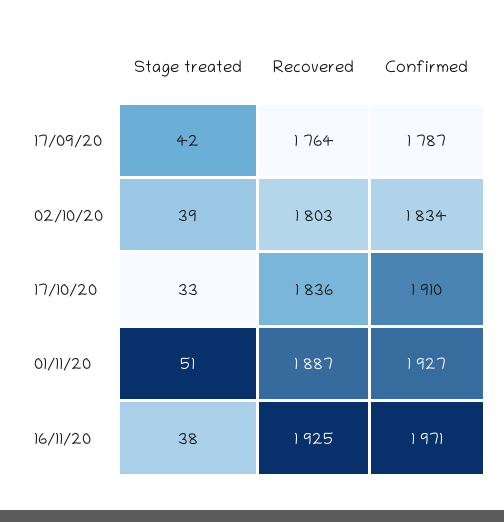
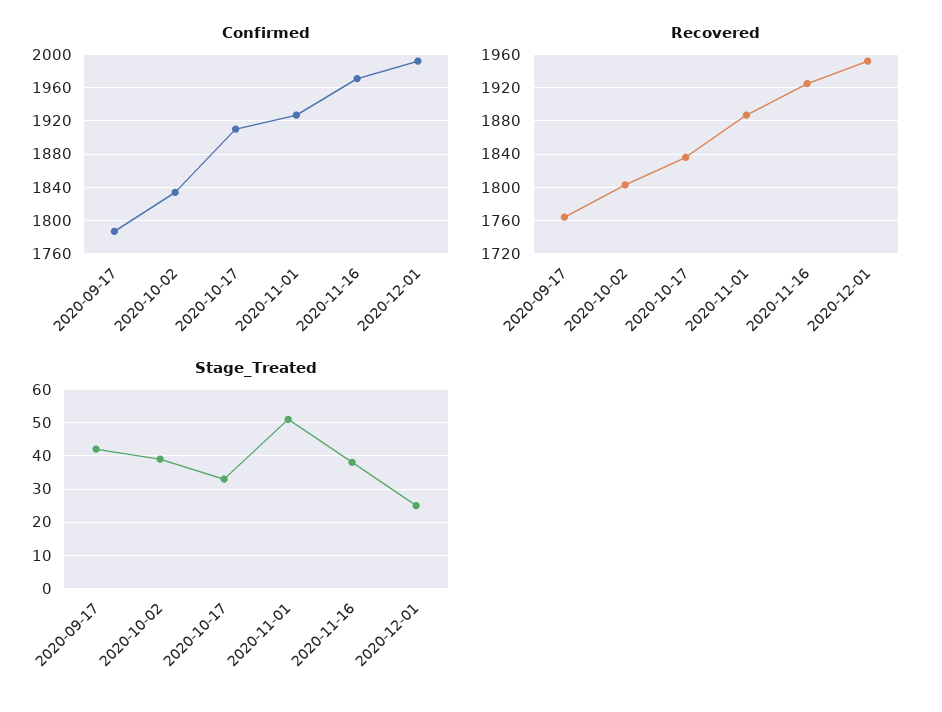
Confirmed, 2020-12-01: none -> 1990
Recovered, 2020-12-01: none -> 1950
Stage treated, 2020-12-01: none -> 25

